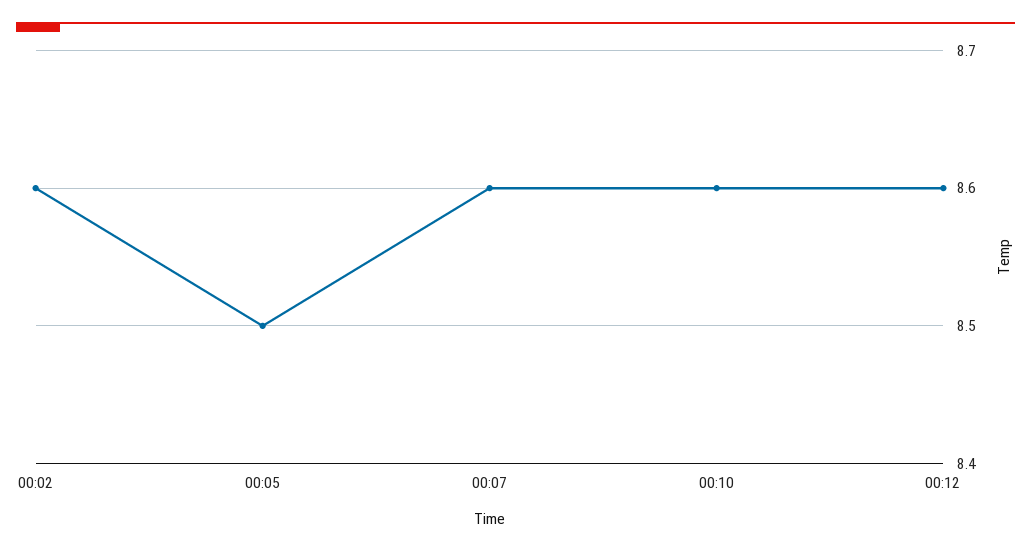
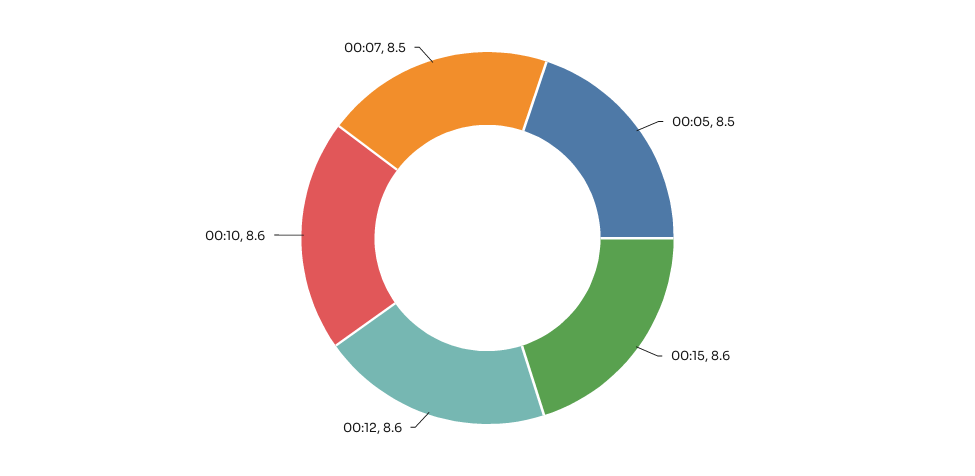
00:02: 8.6 -> none
00:07: 8.6 -> 8.5
00:15: none -> 8.6

